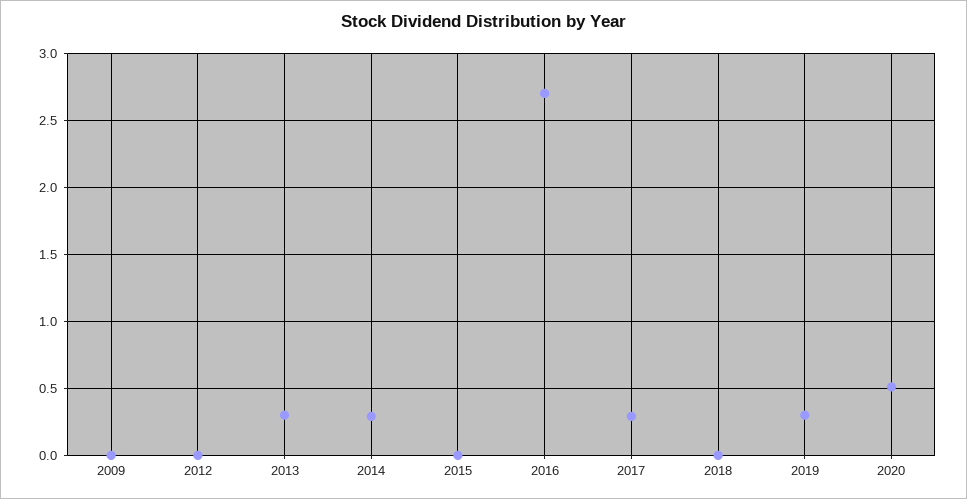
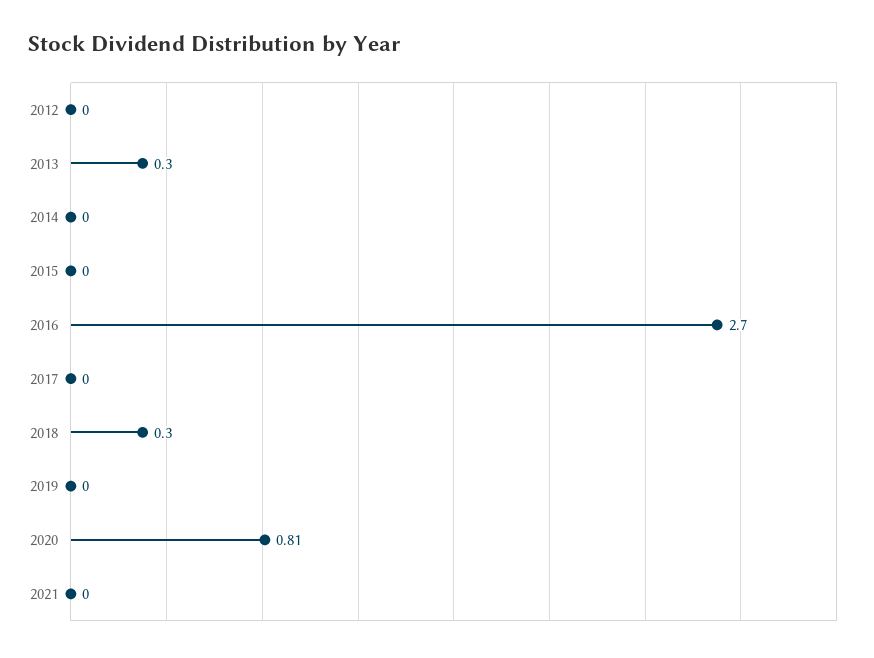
2009: 0 -> none
2014: 0.3 -> 0
2017: 0.3 -> 0
2018: 0 -> 0.3
2019: 0.3 -> 0
2020: 0.5 -> 0.81
2021: none -> 0

